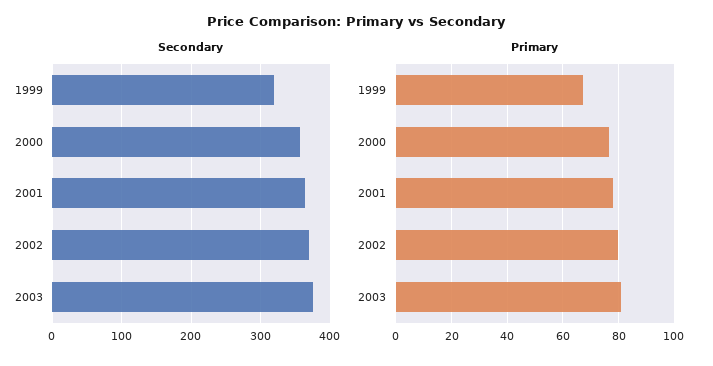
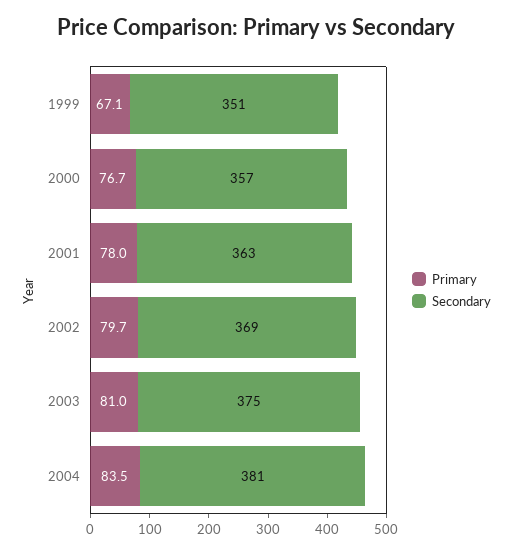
Secondary, 1999: 320 -> 351
Primary, 2004: none -> 83.5
Secondary, 2004: none -> 381

